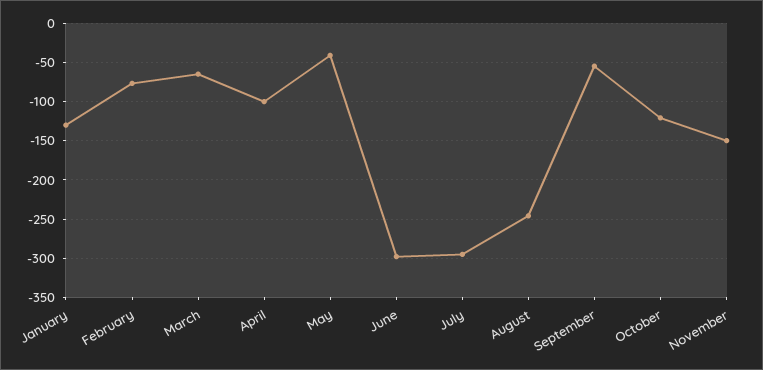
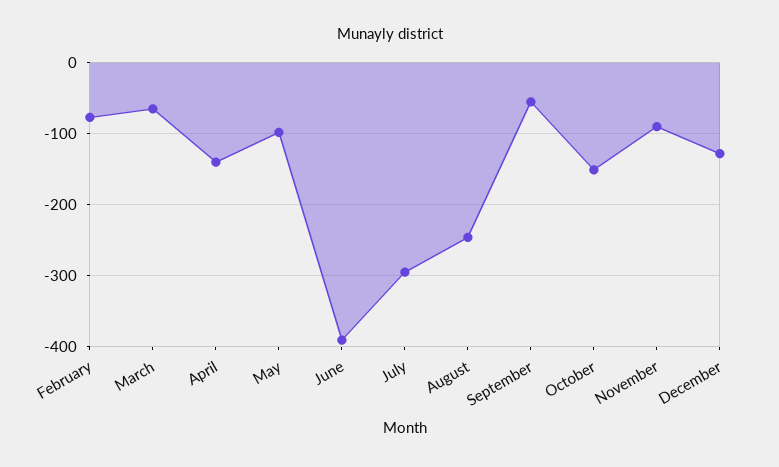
January: -130 -> none
April: -100 -> -140
May: -40 -> -100
June: -300 -> -390
October: -120 -> -150
November: -150 -> -90
December: none -> -130

